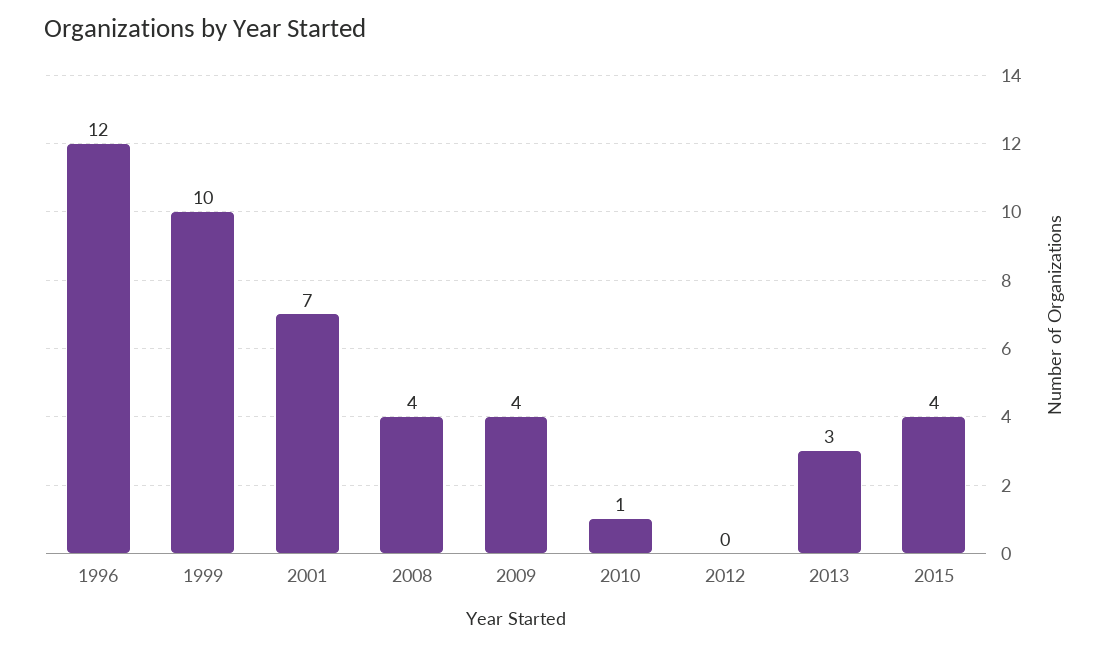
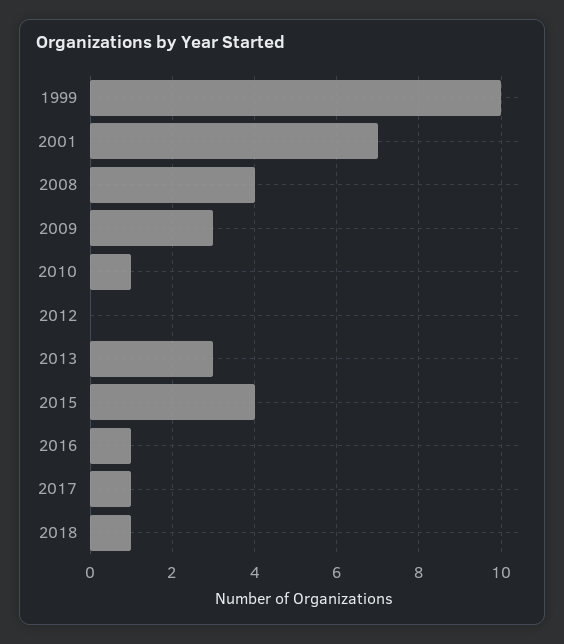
1996: 12 -> none
2009: 4 -> 3
2016: none -> 1
2017: none -> 1
2018: none -> 1

